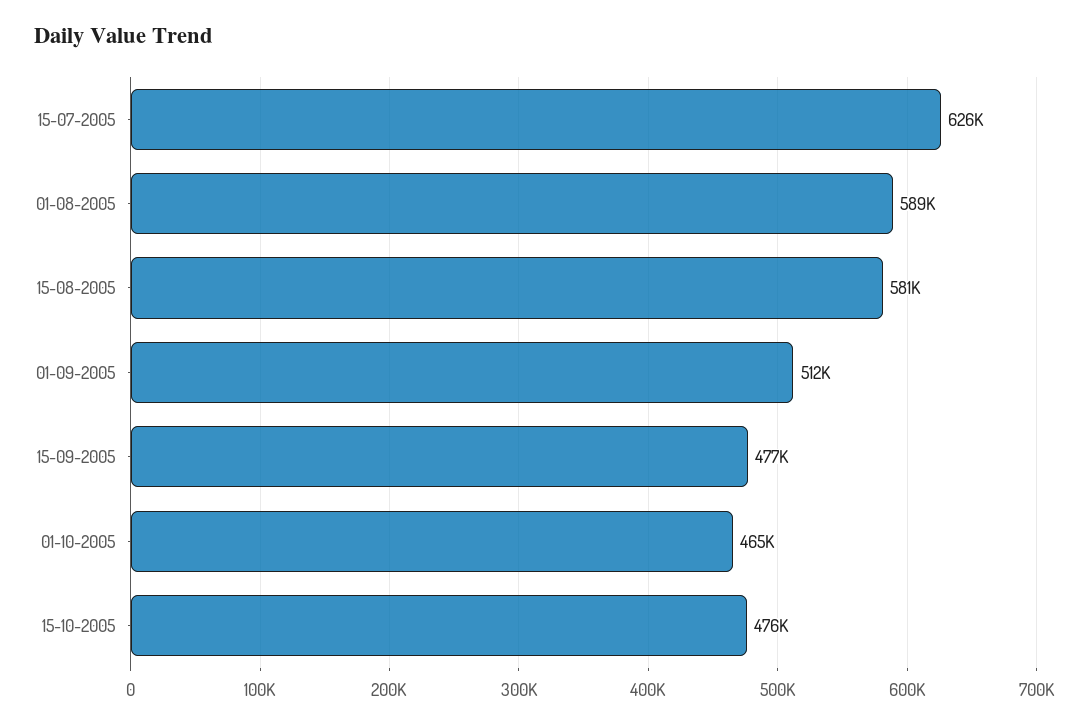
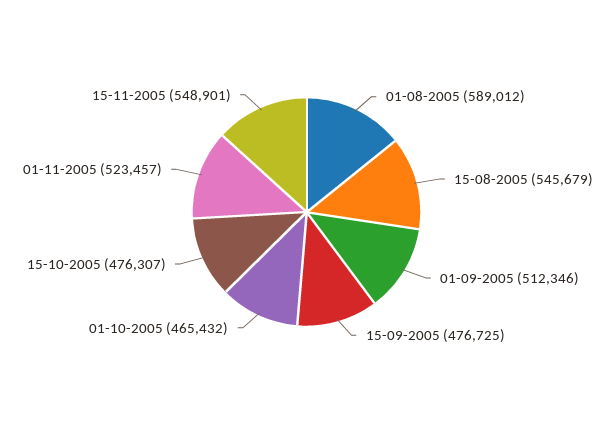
15-07-2005: 626000 -> none
15-08-2005: 581000 -> 545679
01-11-2005: none -> 523457
15-11-2005: none -> 548901

